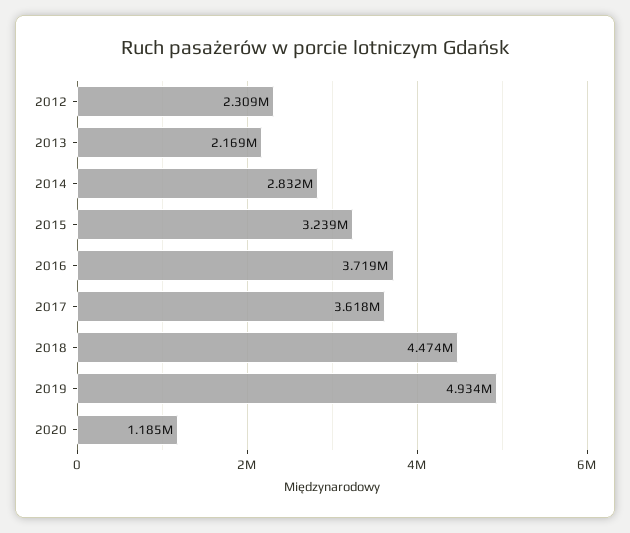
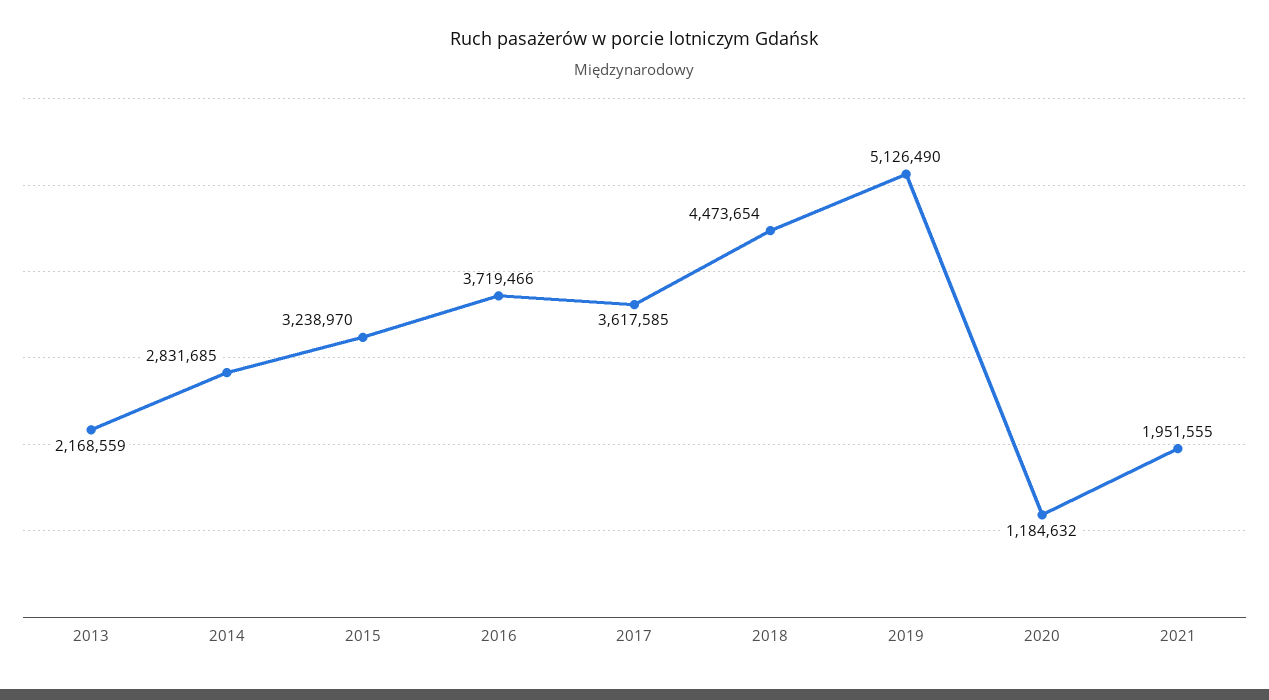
2012: 2309000 -> none
2019: 4934000 -> 5126490
2021: none -> 1951555

